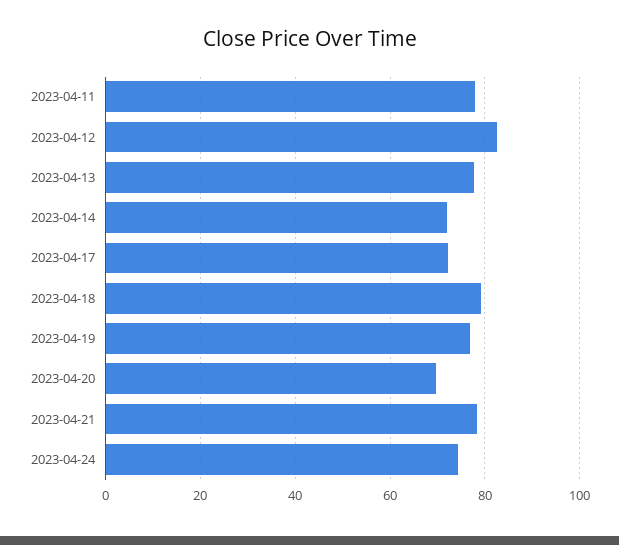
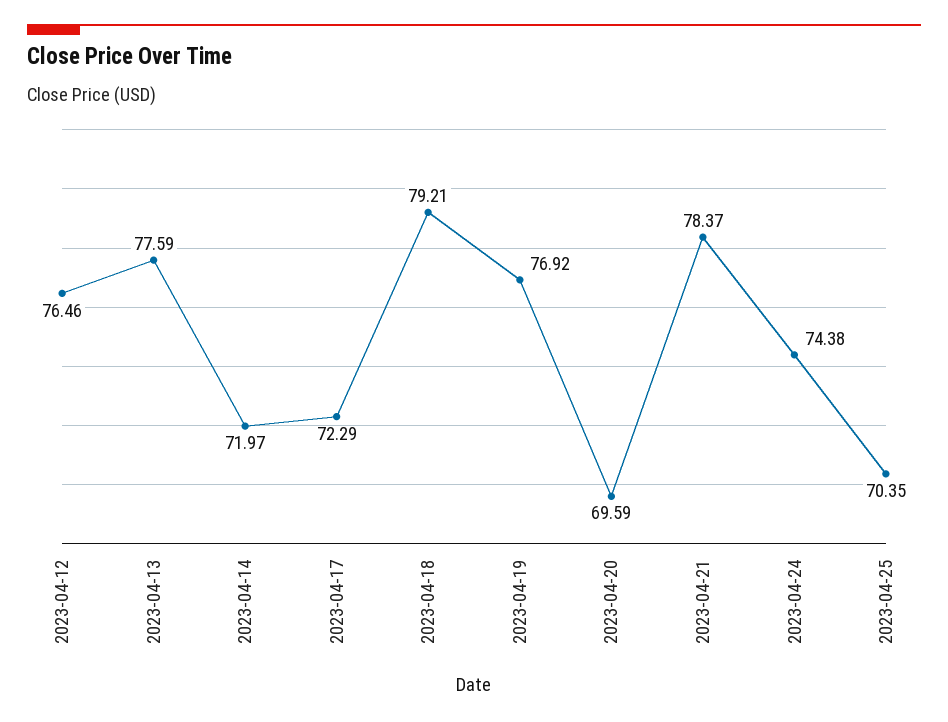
2023-04-11: 78 -> none
2023-04-12: 82 -> 76.46
2023-04-25: none -> 70.35

